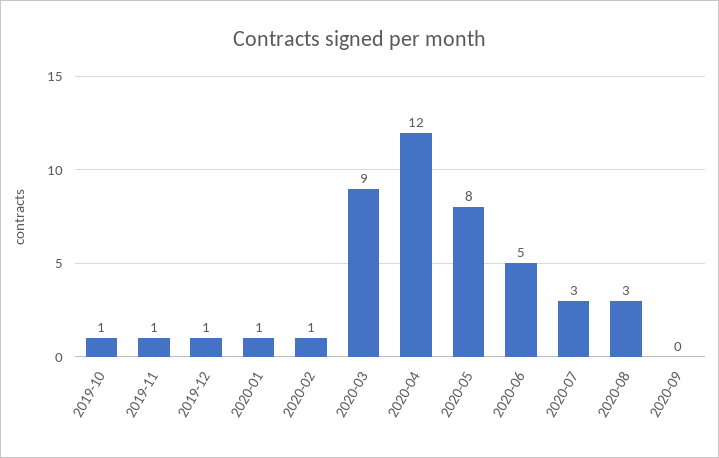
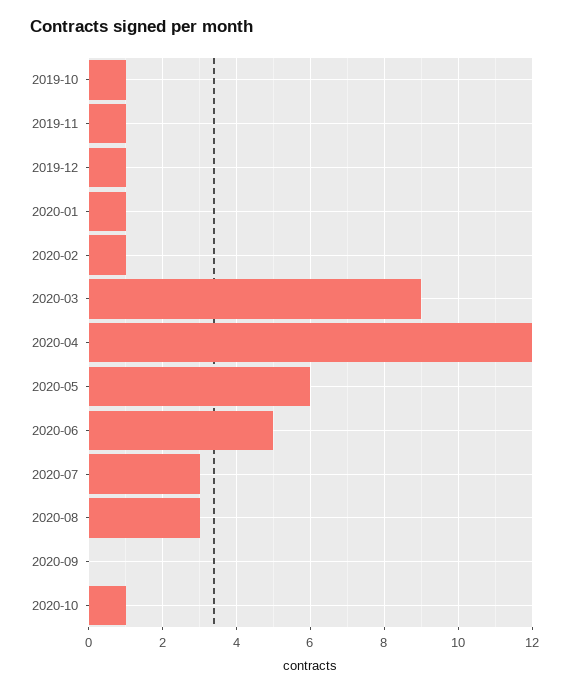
2020-05: 8 -> 6
2020-10: none -> 1

